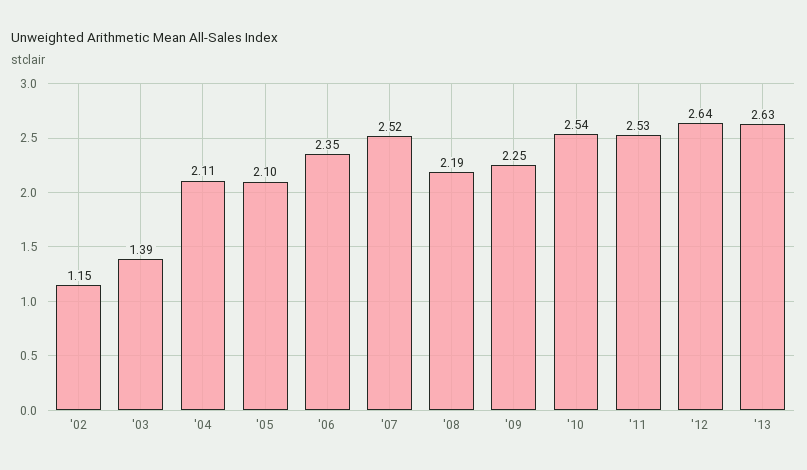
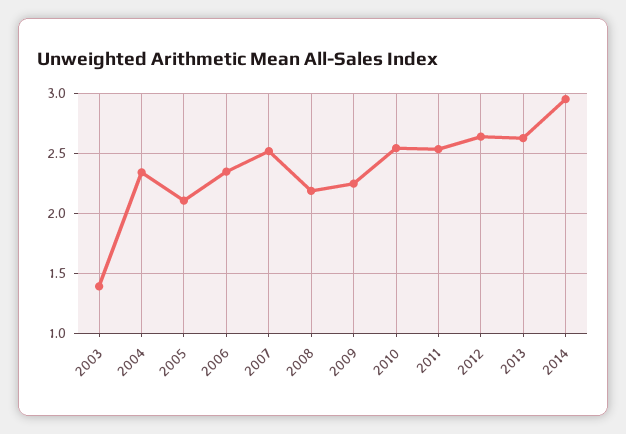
'02: 1.15 -> none
'04: 2.11 -> 2.35
2014: none -> 2.95

